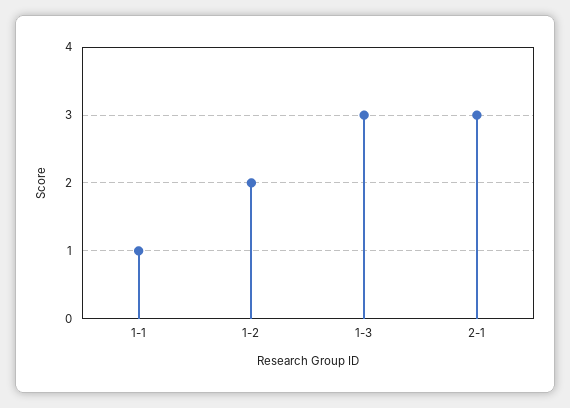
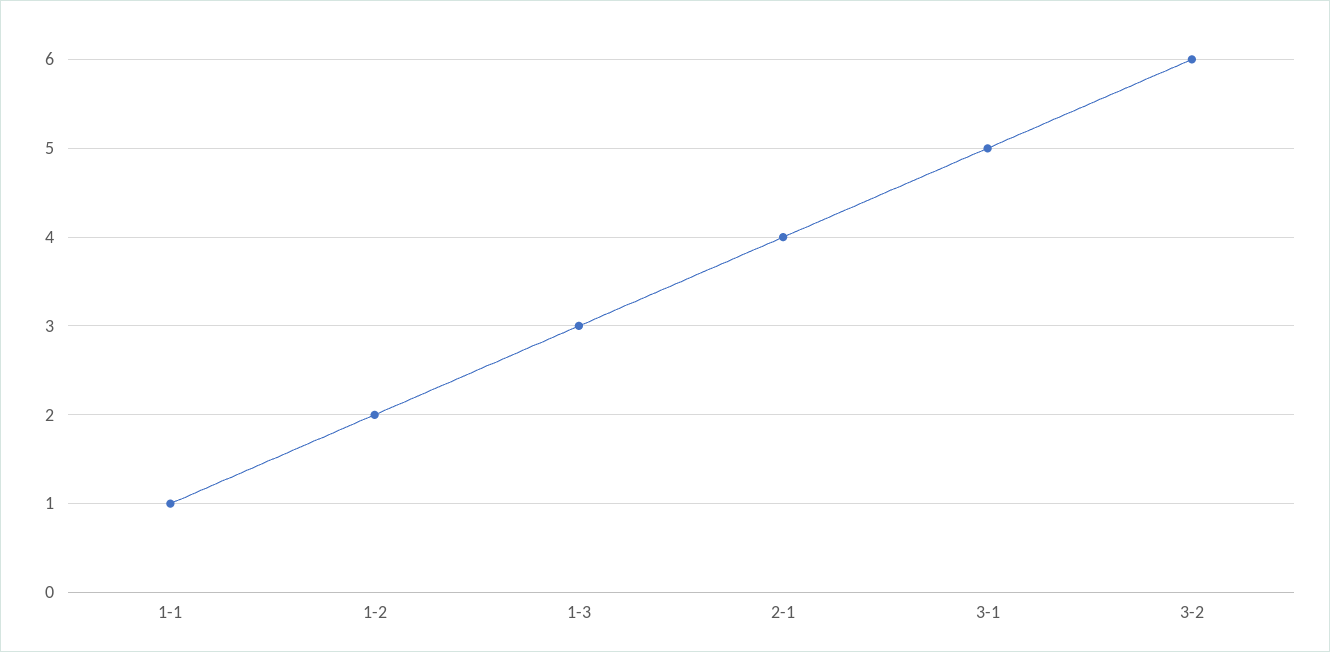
2-1: 3 -> 4
3-1: none -> 5
3-2: none -> 6

